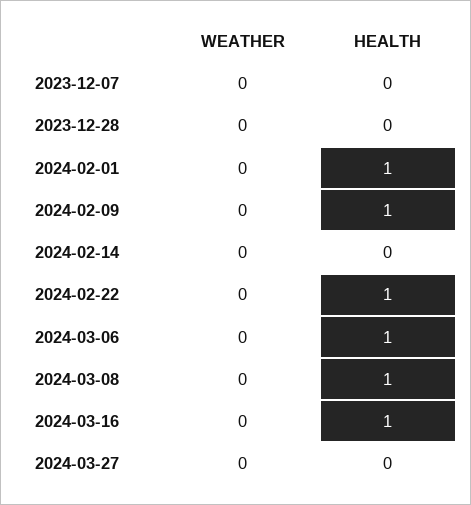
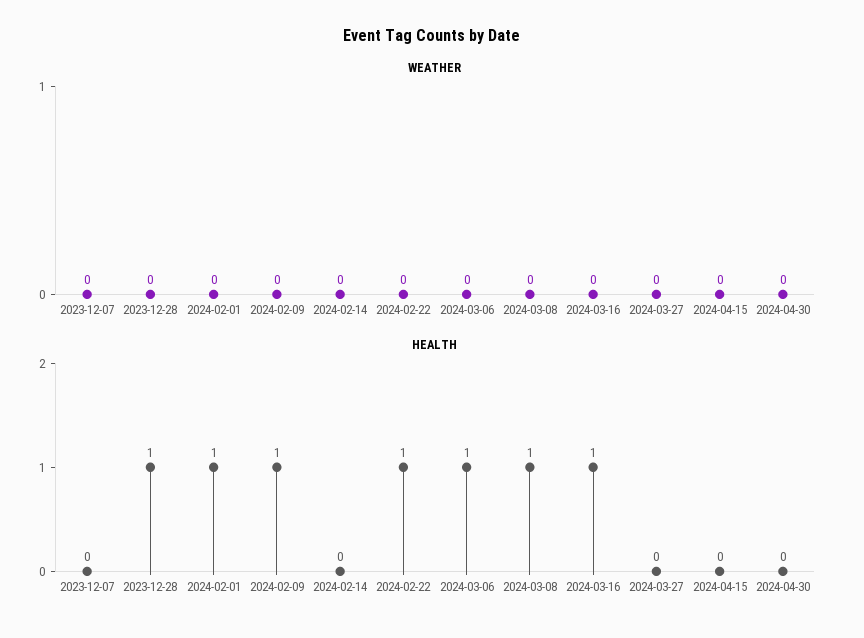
HEALTH, 2023-12-28: 0 -> 1
WEATHER, 2024-04-15: none -> 0
WEATHER, 2024-04-30: none -> 0
HEALTH, 2024-04-15: none -> 0
HEALTH, 2024-04-30: none -> 0

